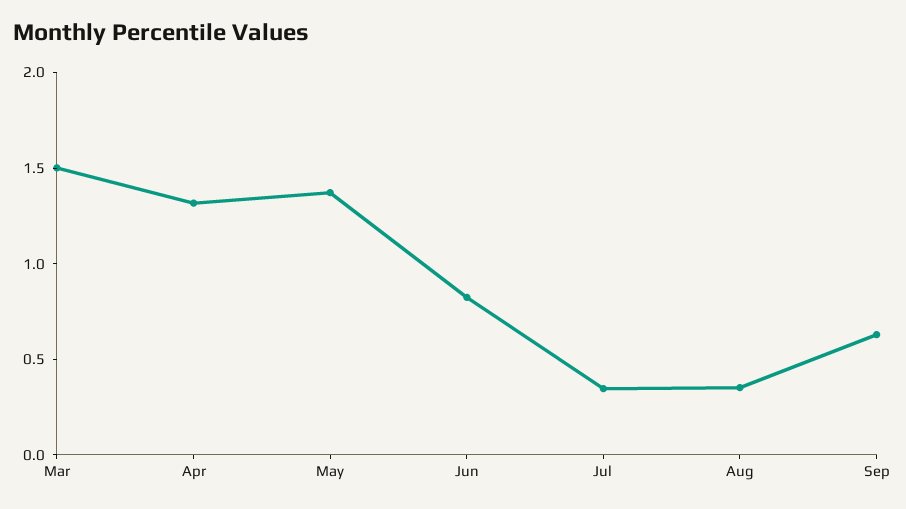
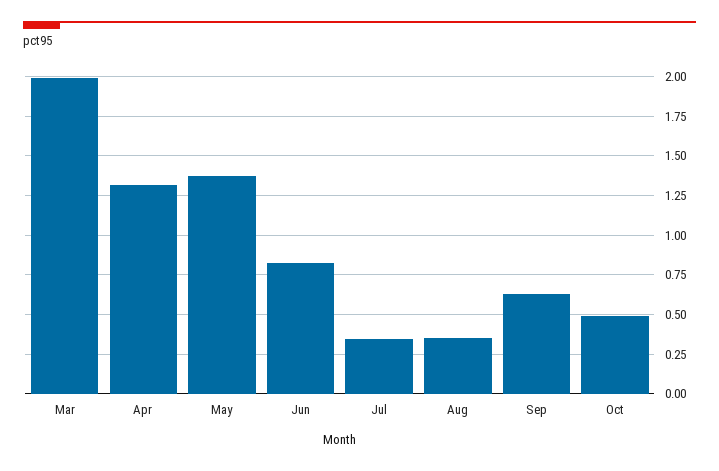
Mar: 1.5 -> 2
Oct: none -> 0.5

